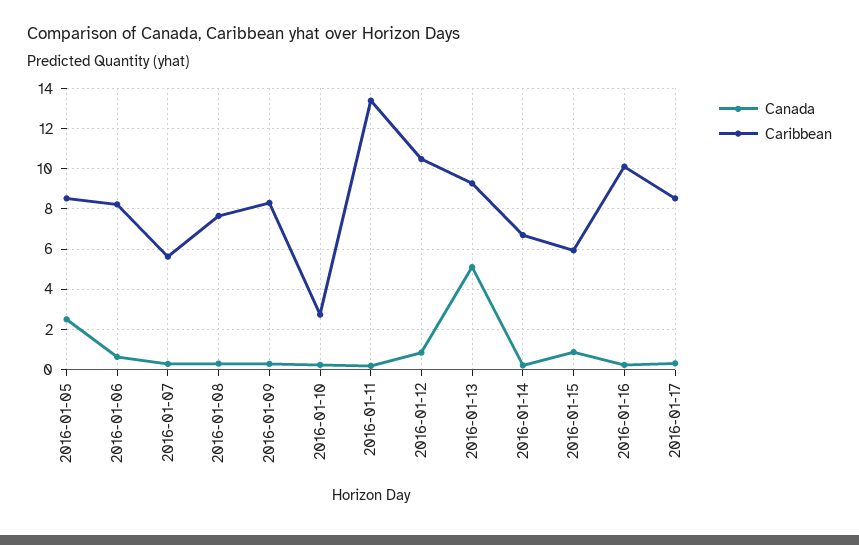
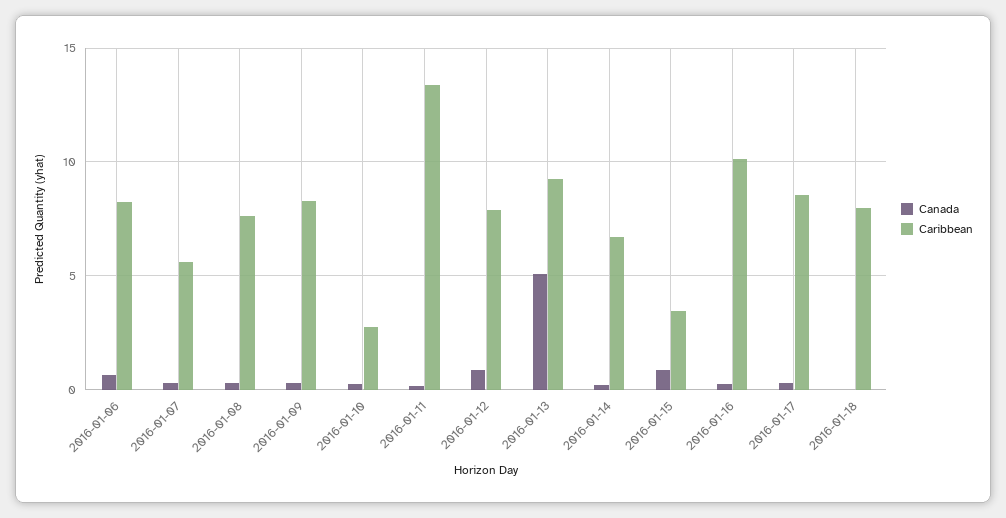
Canada, 2016-01-05: 2.5 -> none
Caribbean, 2016-01-05: 8.5 -> none
Caribbean, 2016-01-12: 10.5 -> 8
Caribbean, 2016-01-15: 6 -> 3.5
Canada, 2016-01-18: none -> 0
Caribbean, 2016-01-18: none -> 8

